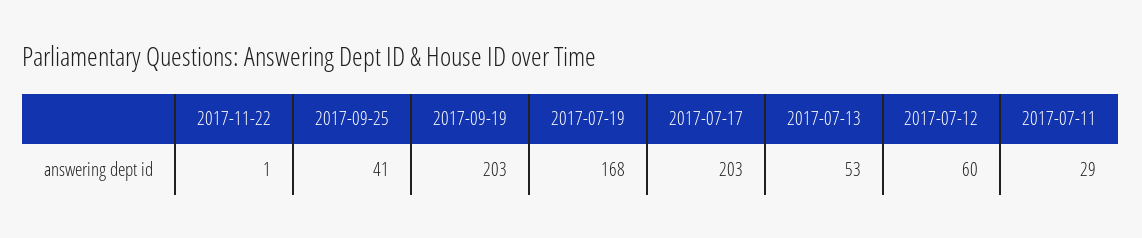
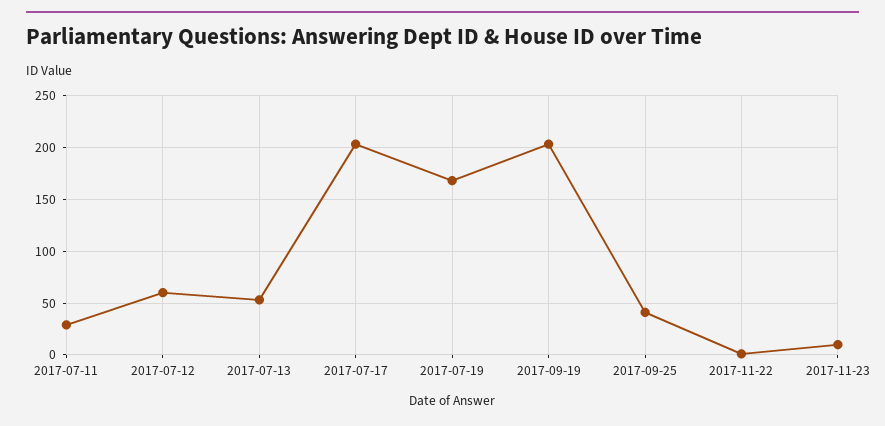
2017-11-23: none -> 10

